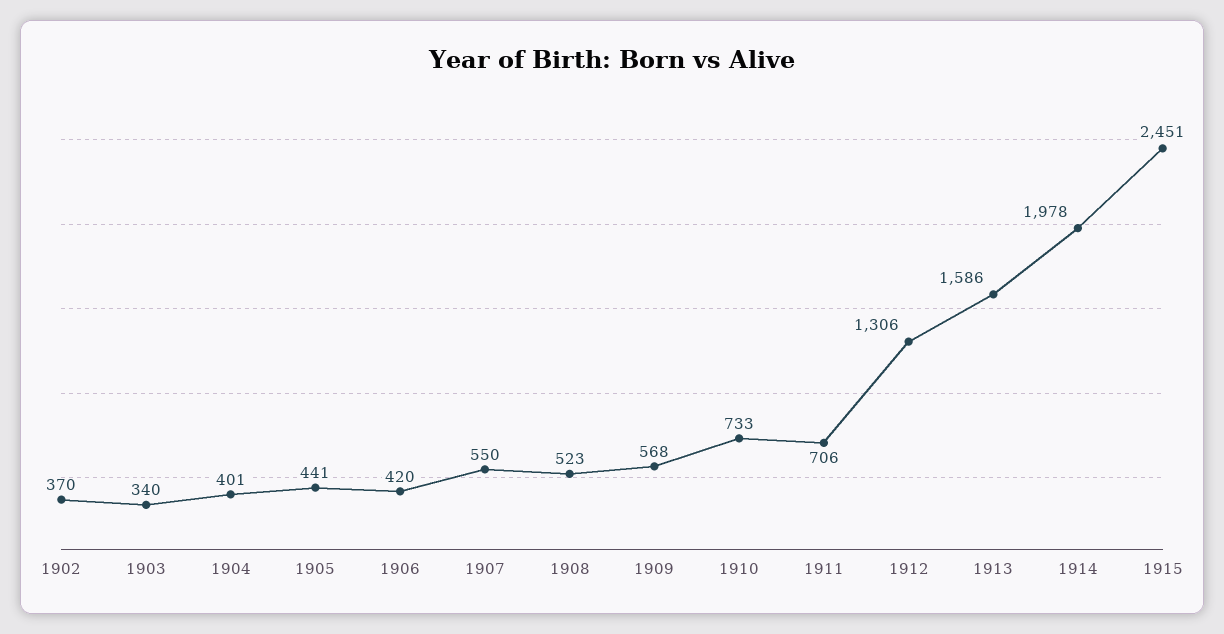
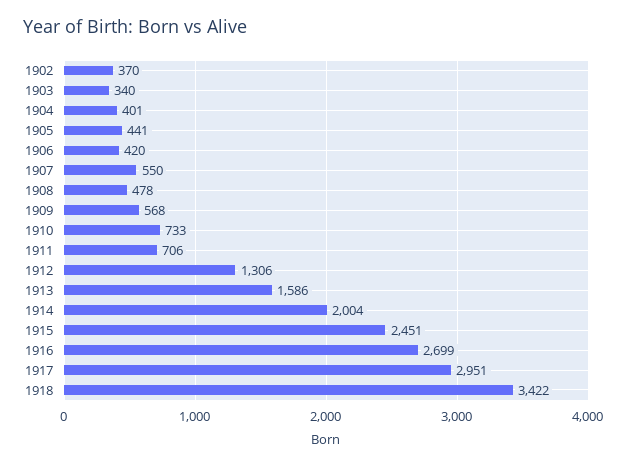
1908: 523 -> 478
1914: 1978 -> 2004
1916: none -> 2699
1917: none -> 2951
1918: none -> 3422

